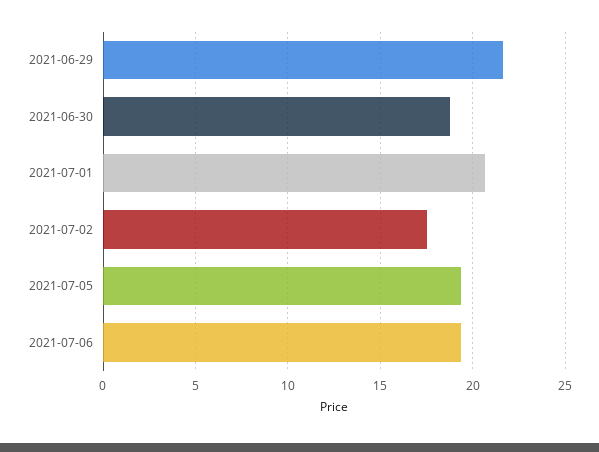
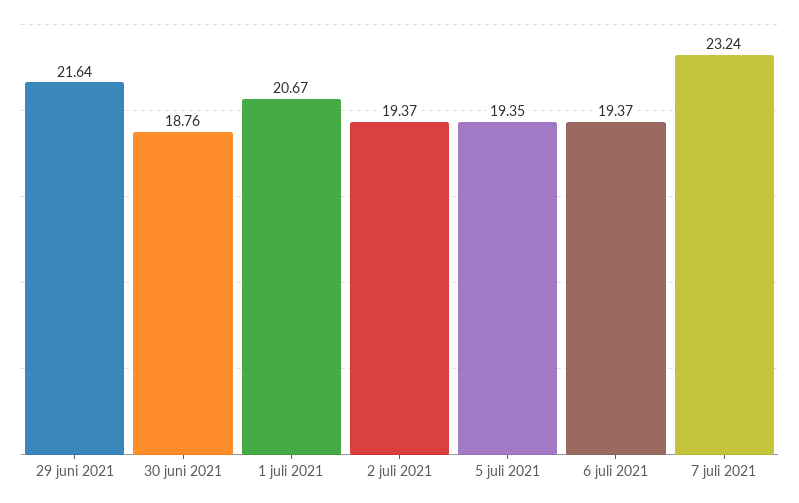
2021-07-02: 17.5 -> 19.37
7 juli 2021: none -> 23.24

